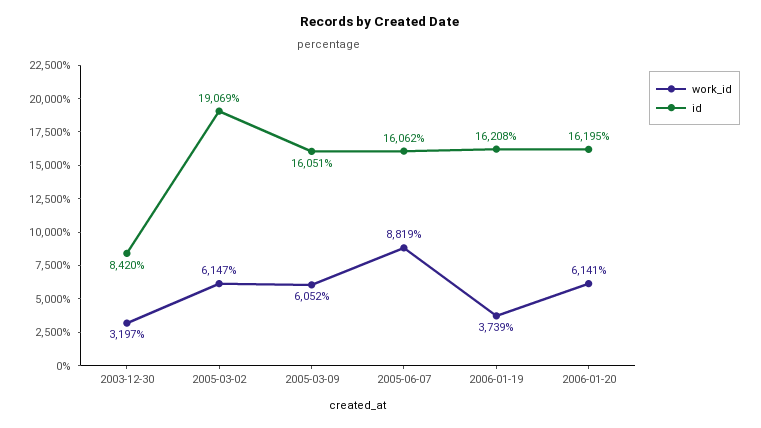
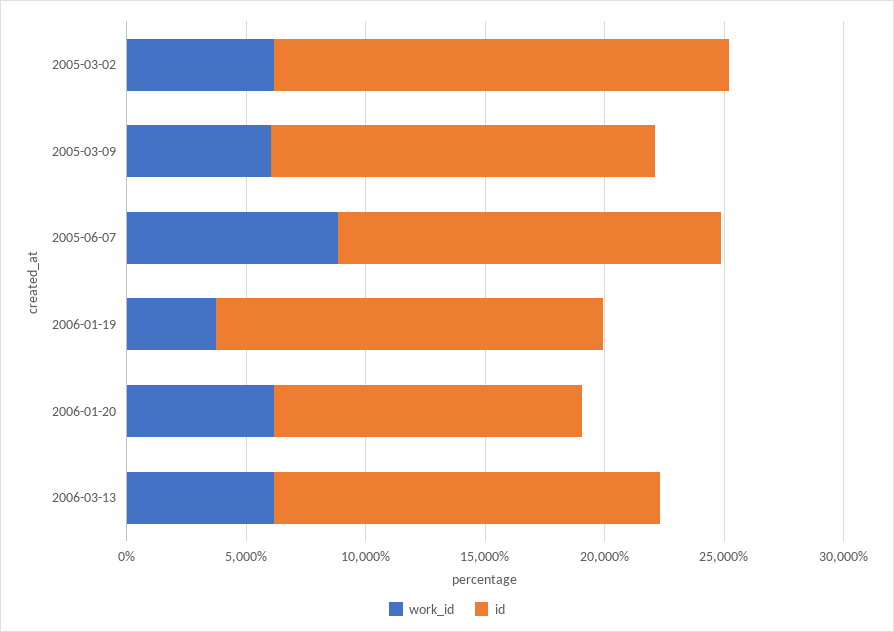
work_id, 2003-12-30: 3197 -> none
id, 2003-12-30: 8420 -> none
id, 2006-01-20: 16195 -> 13000
work_id, 2006-03-13: none -> 6000
id, 2006-03-13: none -> 16000

